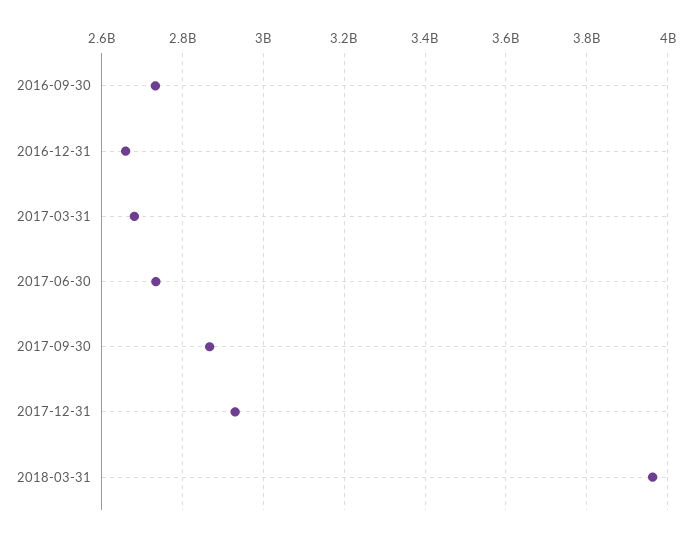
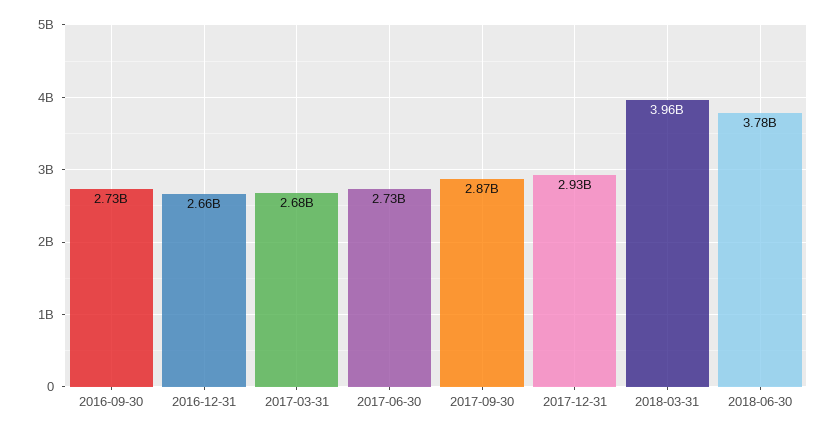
2018-06-30: none -> 3780000000

